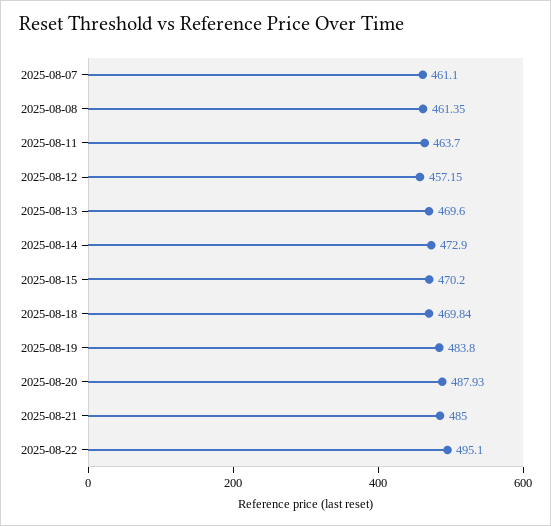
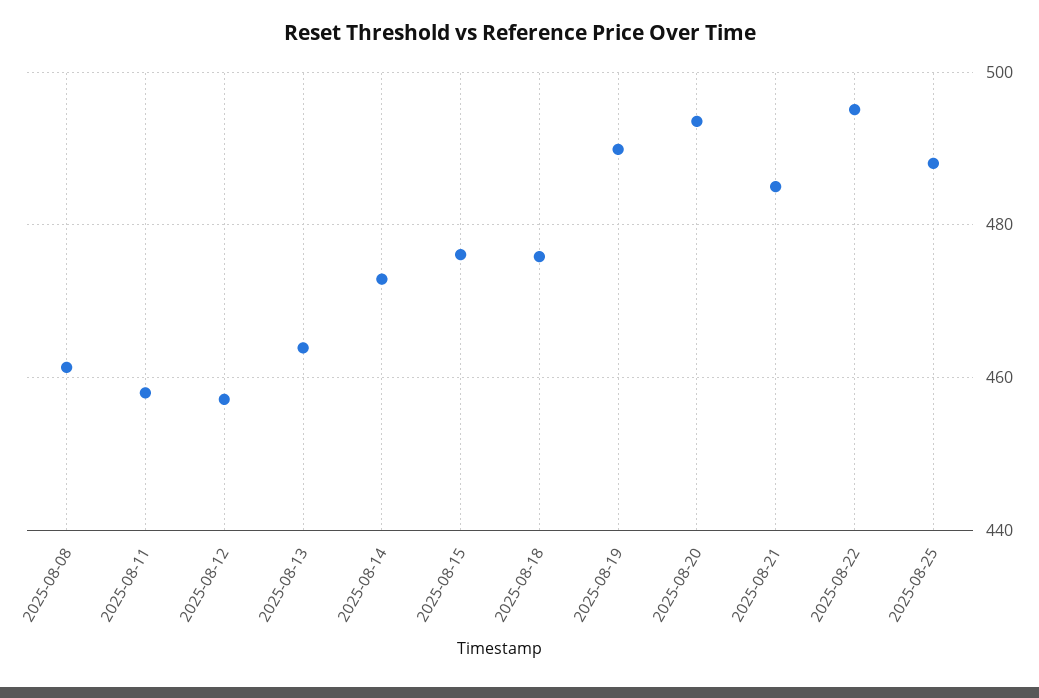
2025-08-07: 461.1 -> none
2025-08-11: 463.7 -> 458
2025-08-13: 469.6 -> 464
2025-08-15: 470.2 -> 476
2025-08-18: 469.84 -> 476
2025-08-19: 483.8 -> 490
2025-08-20: 487.93 -> 494
2025-08-25: none -> 488

